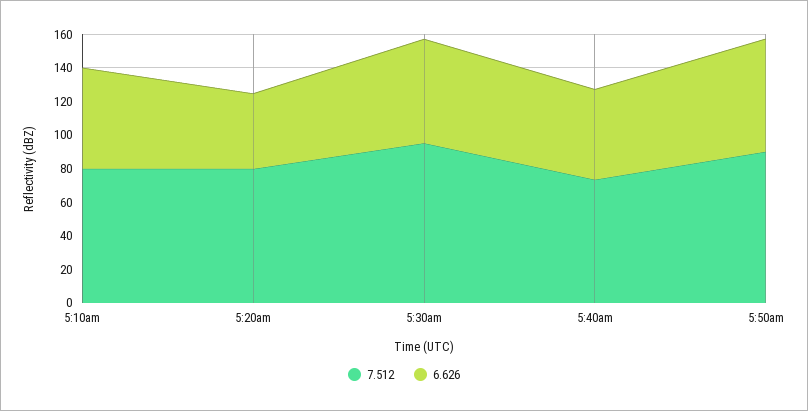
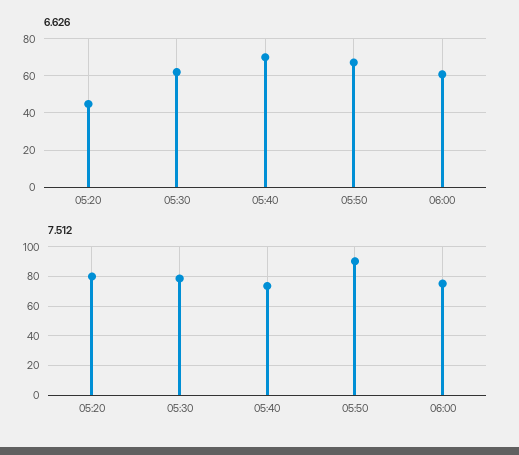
7.512, 5:10am: 80 -> none
6.626, 5:10am: 60 -> none
7.512, 5:30am: 95 -> 80
6.626, 5:40am: 55 -> 70
6.626, 06:00: none -> 60
7.512, 06:00: none -> 75

